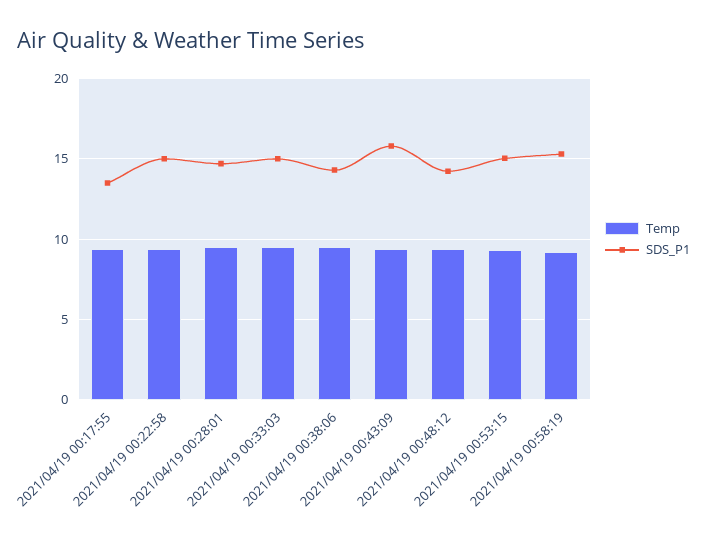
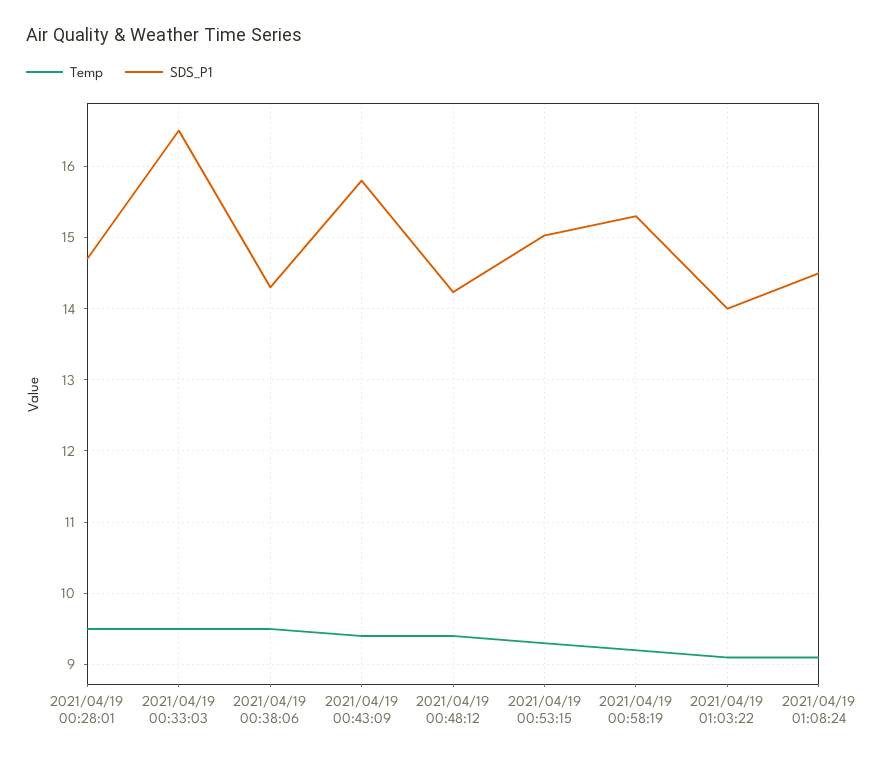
Temp, 2021/04/19 00:17:55: 9.5 -> none
SDS_P1, 2021/04/19 00:17:55: 13.5 -> none
Temp, 2021/04/19 00:22:58: 9.5 -> none
SDS_P1, 2021/04/19 00:22:58: 15 -> none
SDS_P1, 2021/04/19 00:33:03: 15 -> 16.5
Temp, 2021/04/19 01:03:22: none -> 9.1
SDS_P1, 2021/04/19 01:03:22: none -> 14
Temp, 2021/04/19 01:08:24: none -> 9.1
SDS_P1, 2021/04/19 01:08:24: none -> 14.5

